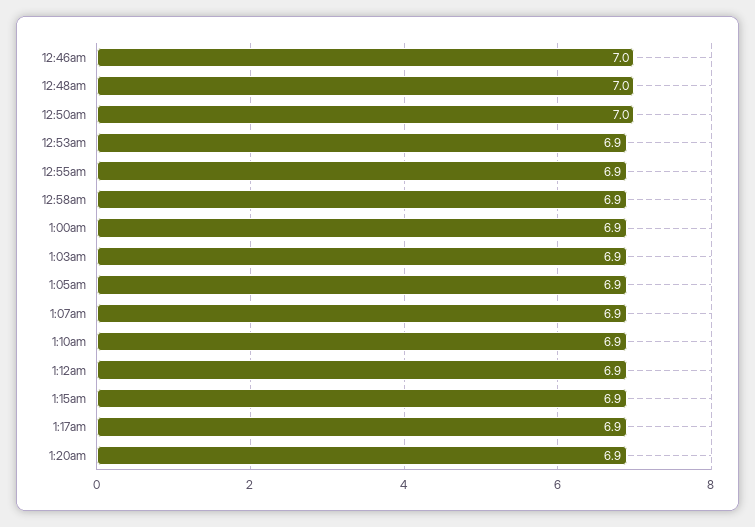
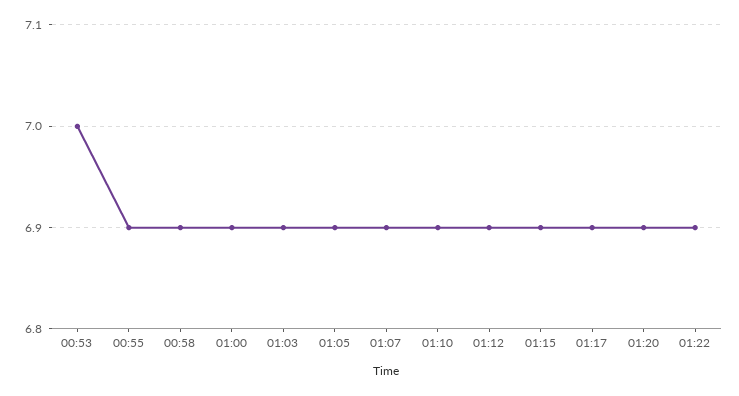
12:46am: 7 -> none
12:48am: 7 -> none
12:50am: 7 -> none
12:53am: 6.9 -> 7
01:22: none -> 6.9

